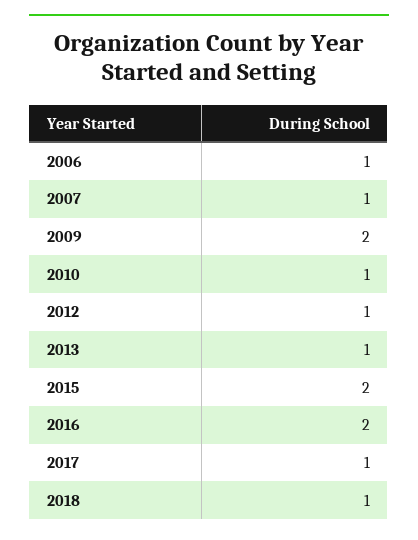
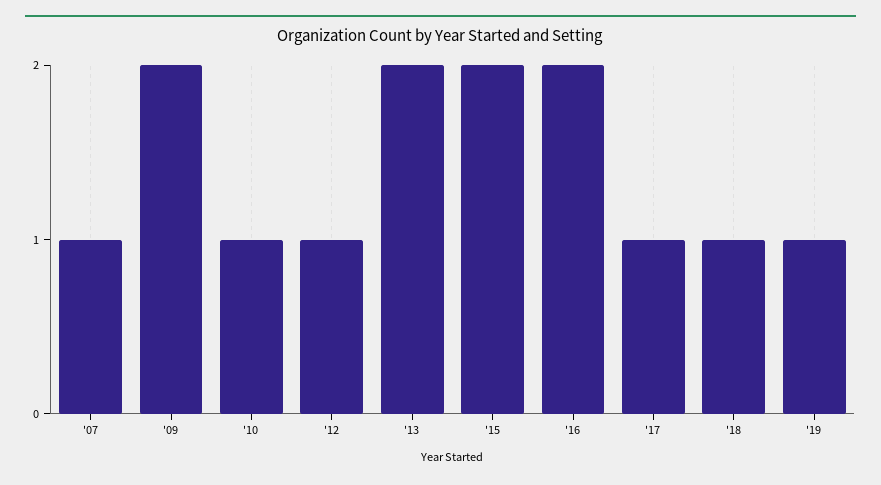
2006: 1 -> none
2013: 1 -> 2
'19: none -> 1

